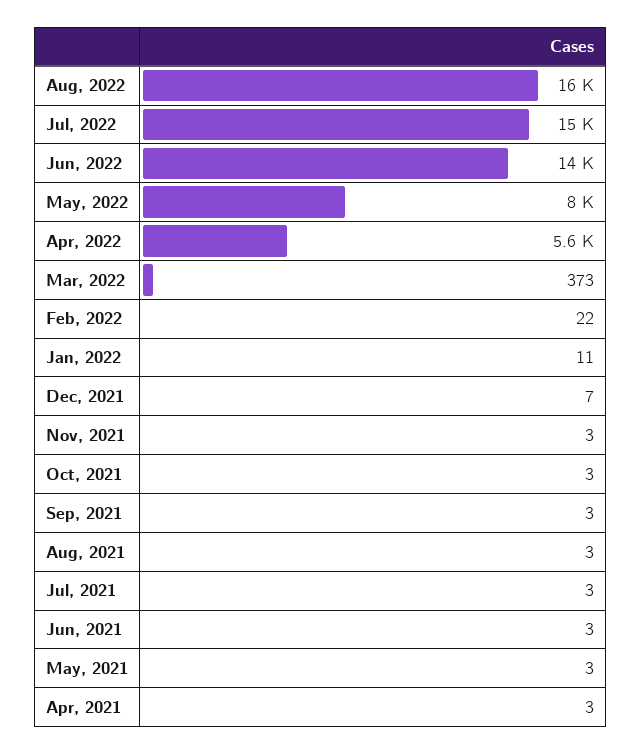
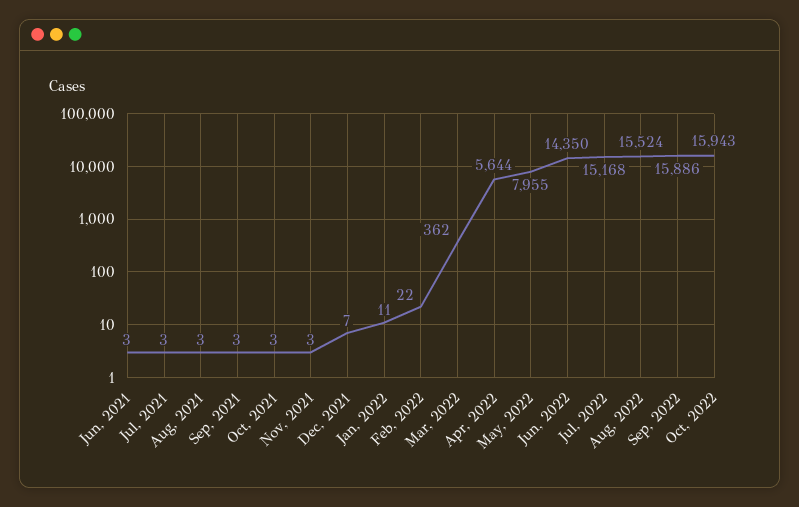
Mar, 2022: 373 -> 362
May, 2021: 3 -> none
Apr, 2021: 3 -> none
Sep, 2022: none -> 15886
Oct, 2022: none -> 15943

